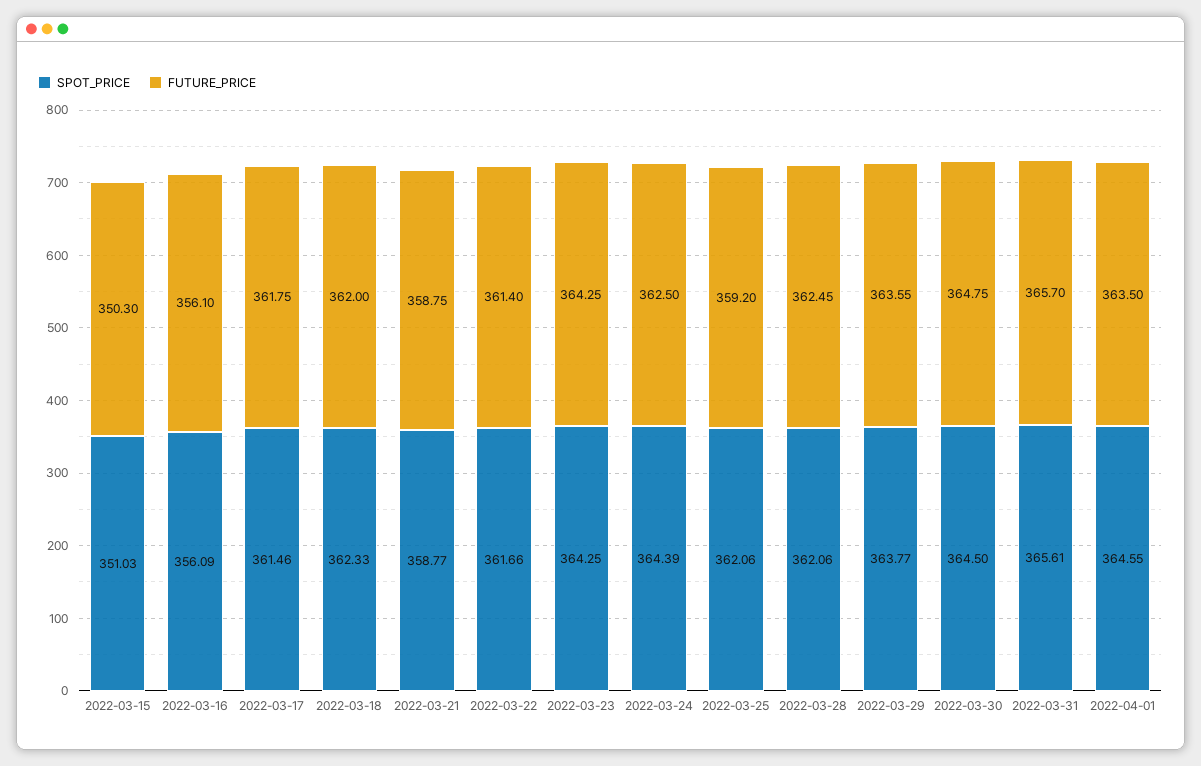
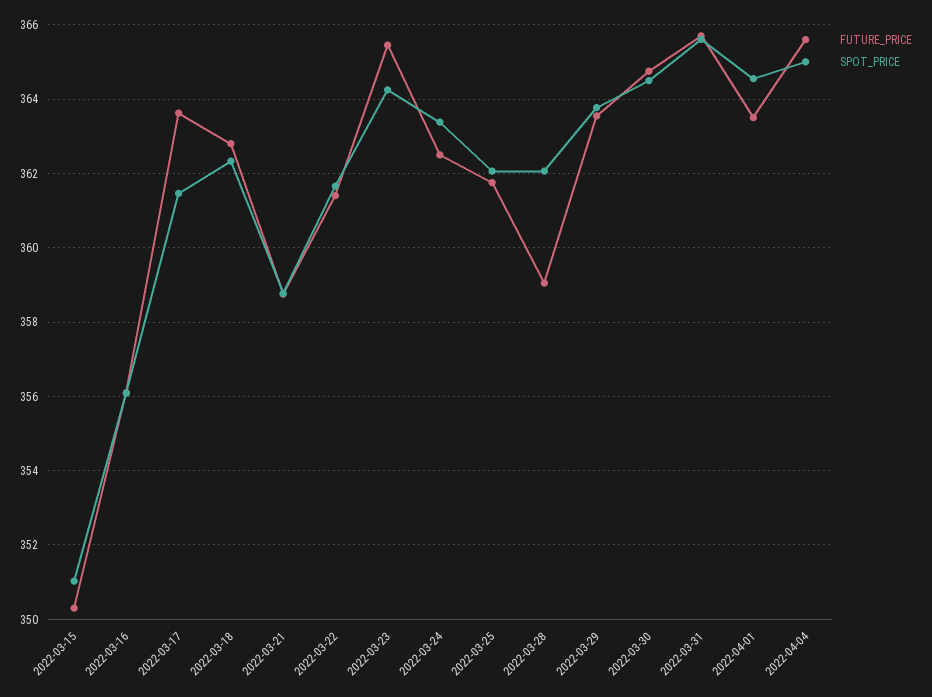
FUTURE_PRICE, 2022-03-17: 361.75 -> 363.6
FUTURE_PRICE, 2022-03-18: 362 -> 362.8
FUTURE_PRICE, 2022-03-23: 364.25 -> 365.4
SPOT_PRICE, 2022-03-24: 364.39 -> 363.4
FUTURE_PRICE, 2022-03-25: 359.2 -> 361.8
FUTURE_PRICE, 2022-03-28: 362.45 -> 359
FUTURE_PRICE, 2022-04-04: none -> 365.6
SPOT_PRICE, 2022-04-04: none -> 365

